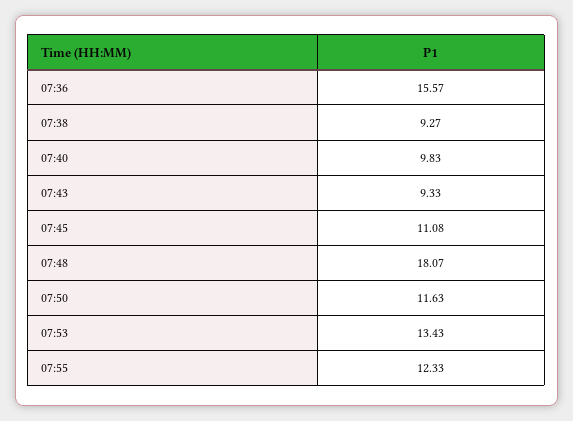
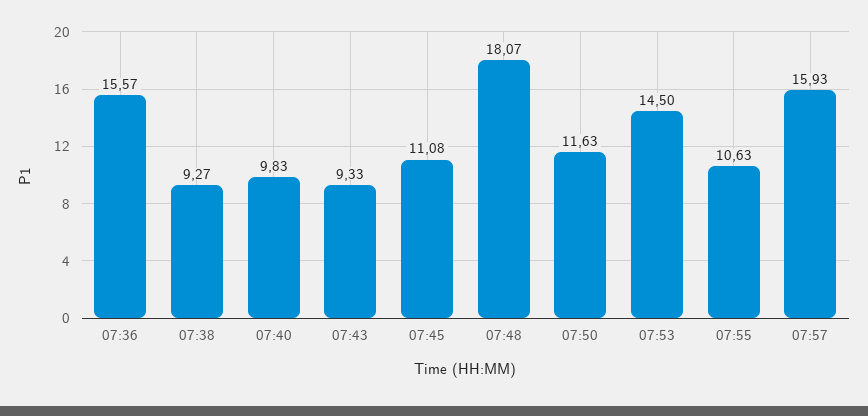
07:53: 13.43 -> 14.5
07:55: 12.33 -> 10.63
07:57: none -> 15.93

